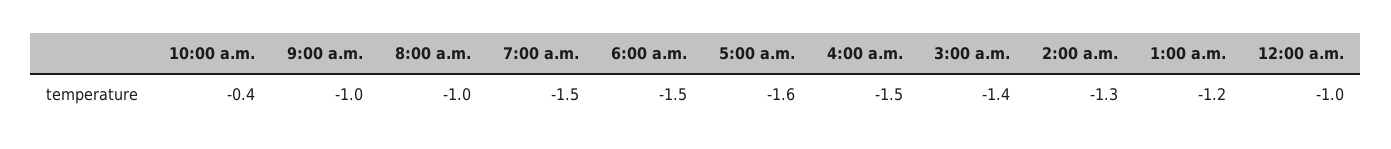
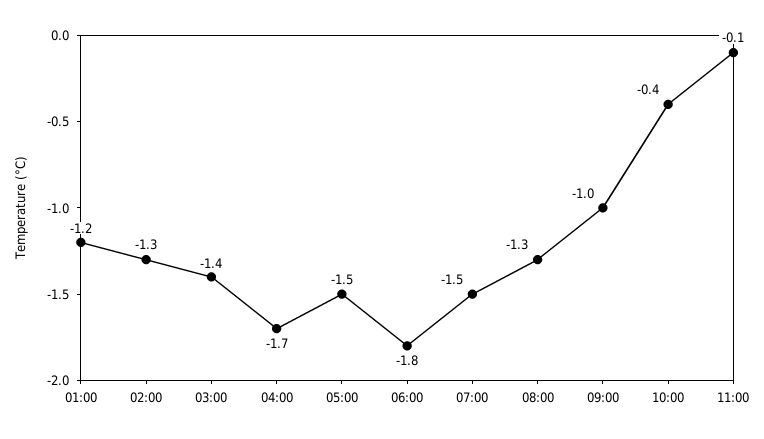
8:00 a.m.: -1 -> -1.3
6:00 a.m.: -1.5 -> -1.8
5:00 a.m.: -1.6 -> -1.5
4:00 a.m.: -1.5 -> -1.7
12:00 a.m.: -1 -> none
11:00: none -> -0.1

